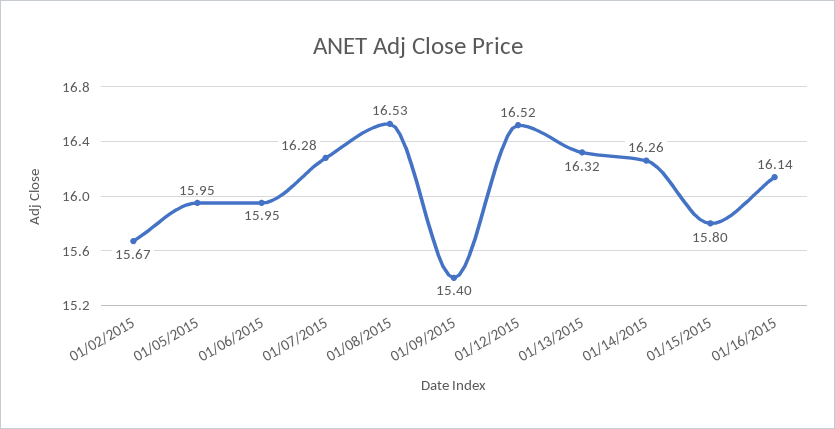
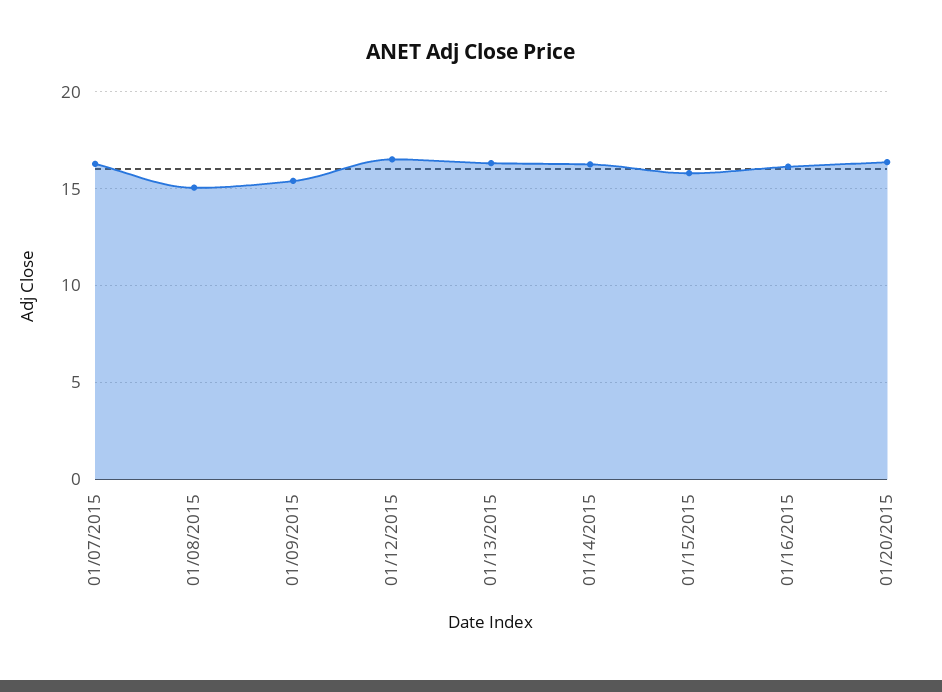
01/02/2015: 15.67 -> none
01/05/2015: 15.95 -> none
01/06/2015: 15.95 -> none
01/08/2015: 16.53 -> 15
01/20/2015: none -> 16.5

